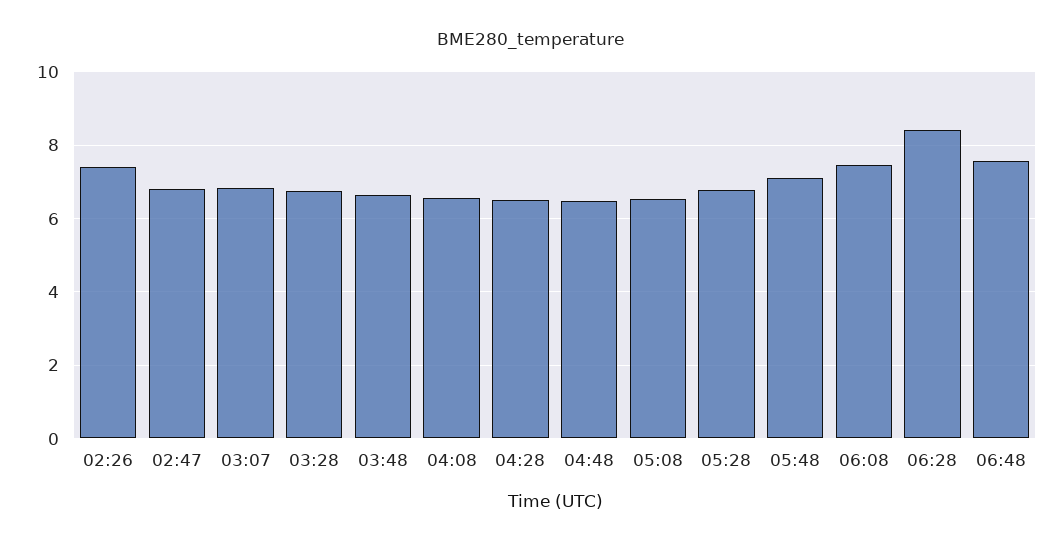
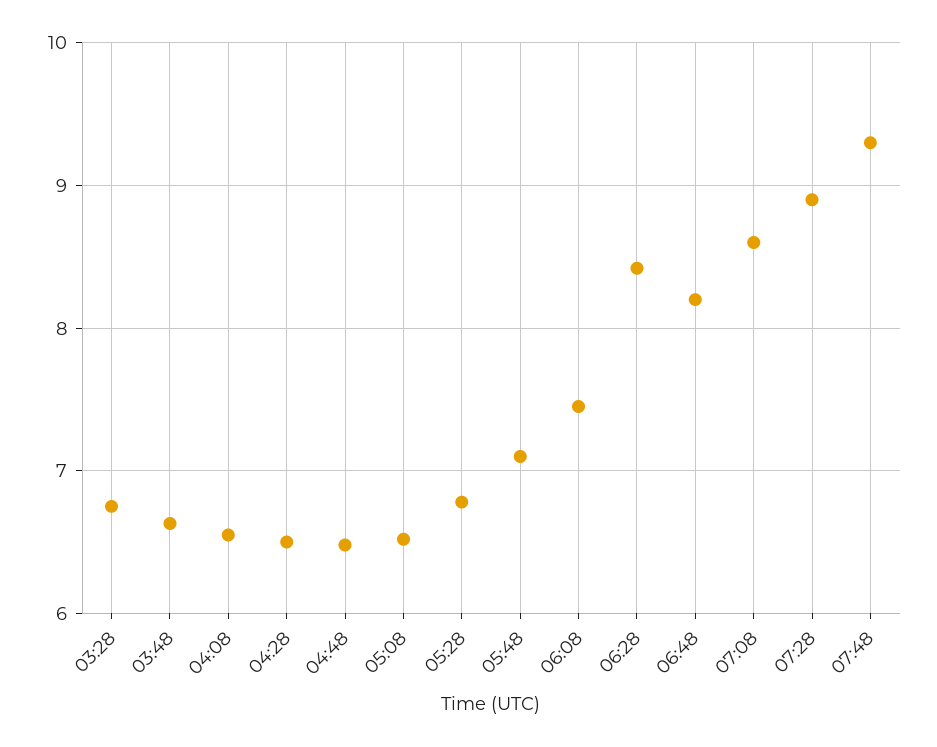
02:26: 7.4 -> none
02:47: 6.8 -> none
03:07: 6.8 -> none
06:48: 7.6 -> 8.2
07:08: none -> 8.6
07:28: none -> 8.9
07:48: none -> 9.3

